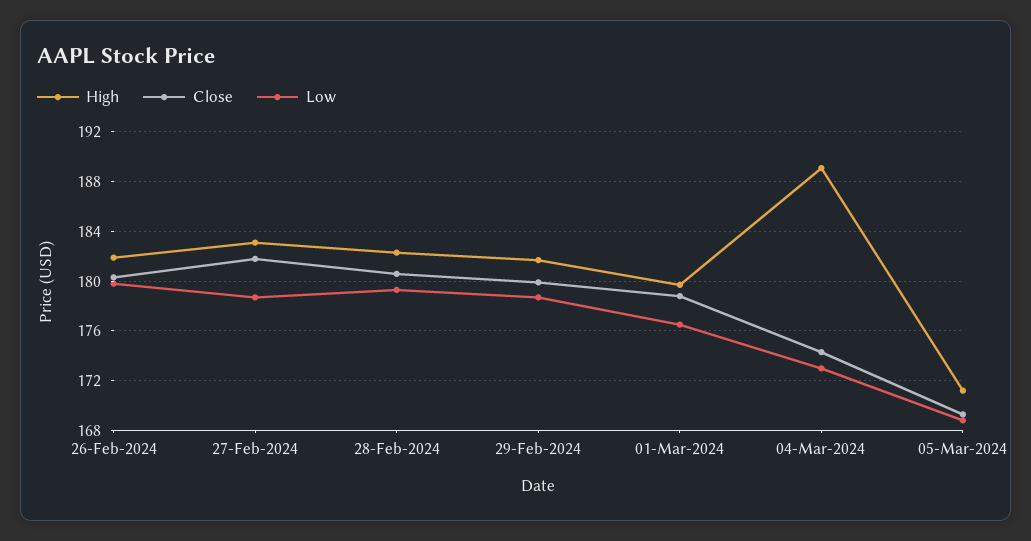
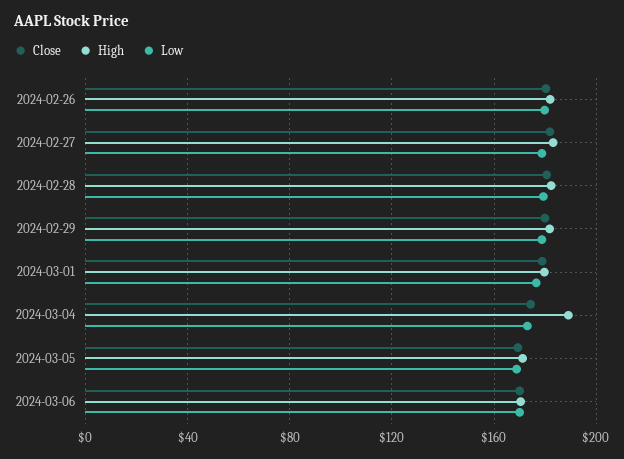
Close, 2024-03-06: none -> 170
High, 2024-03-06: none -> 170
Low, 2024-03-06: none -> 170

